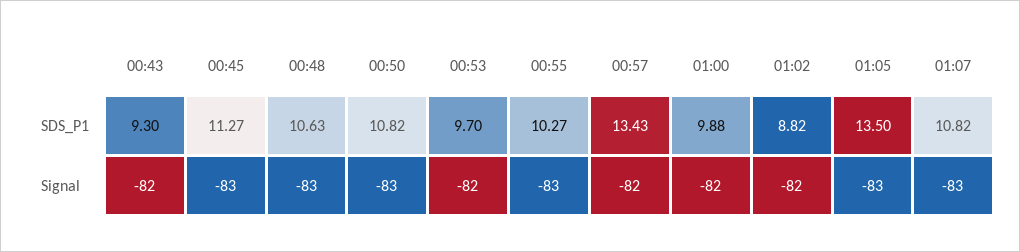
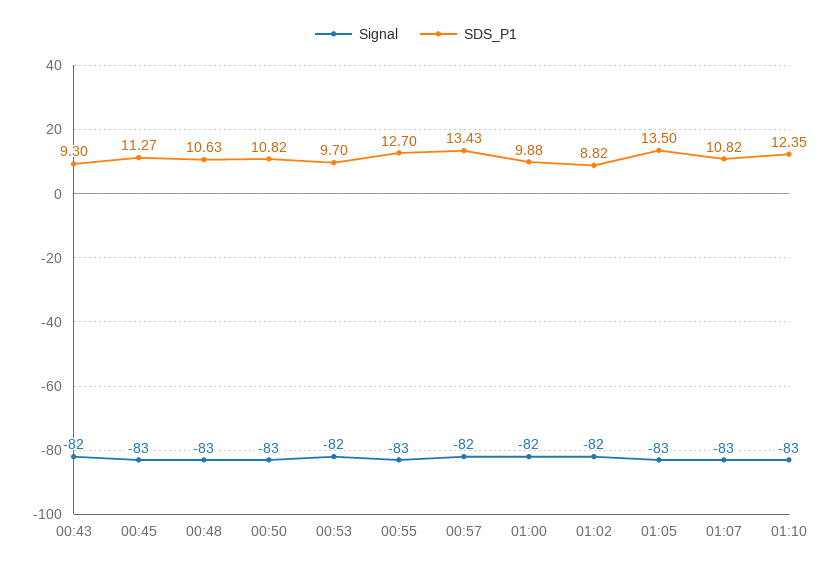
SDS_P1, 00:55: 10.27 -> 12.7
Signal, 01:10: none -> -83
SDS_P1, 01:10: none -> 12.35

